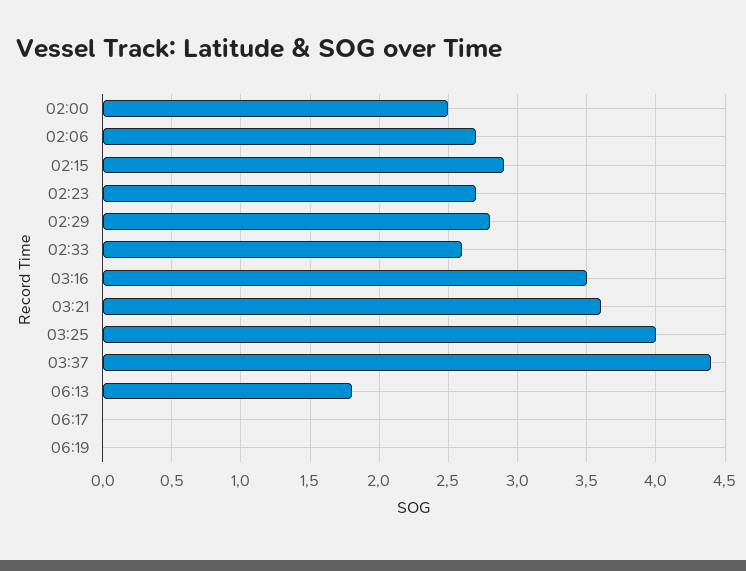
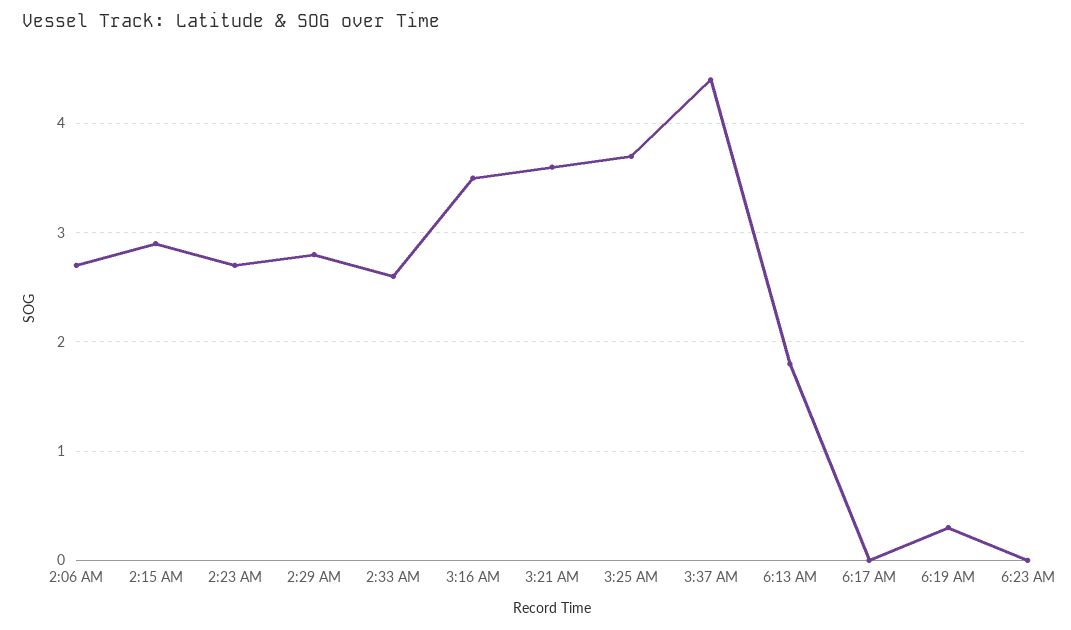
02:00: 2.5 -> none
03:25: 4 -> 3.7
06:19: 0 -> 0.3
6:23 AM: none -> 0

